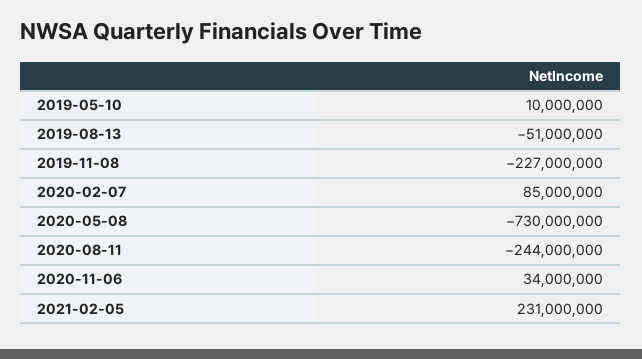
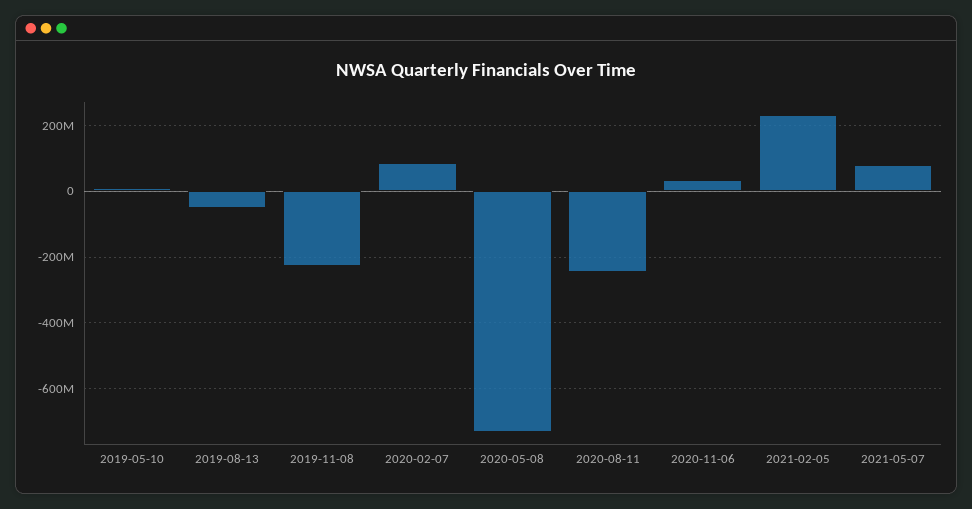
2021-05-07: none -> 80000000

